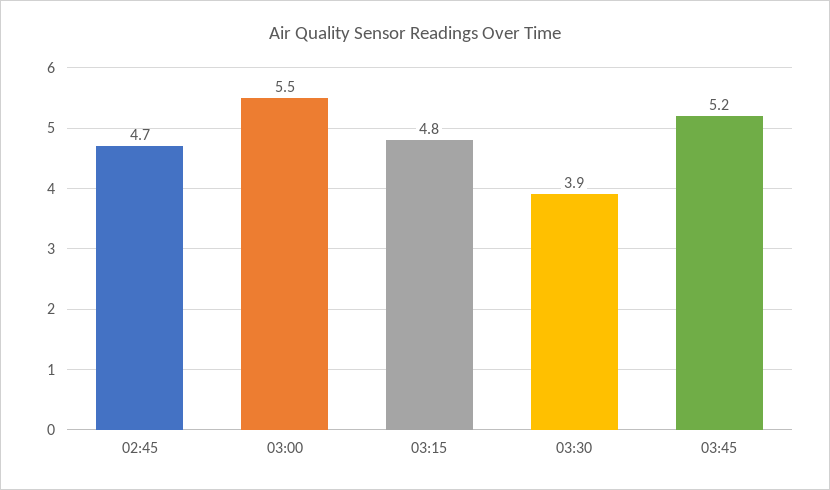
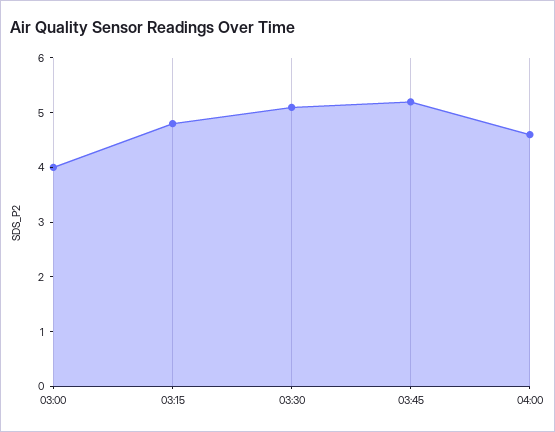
02:45: 4.7 -> none
03:00: 5.5 -> 4
03:30: 3.9 -> 5
04:00: none -> 4.5

